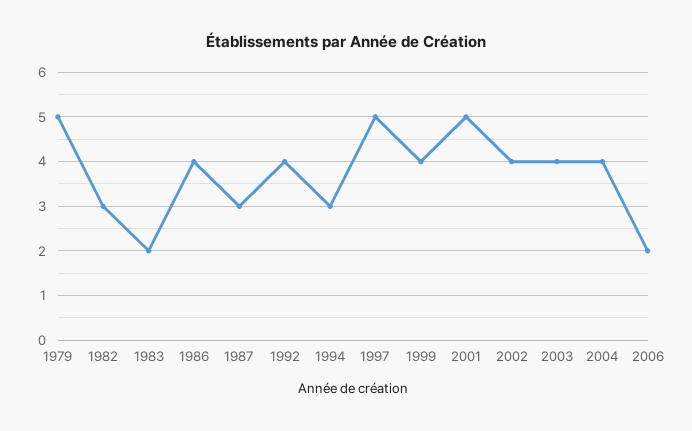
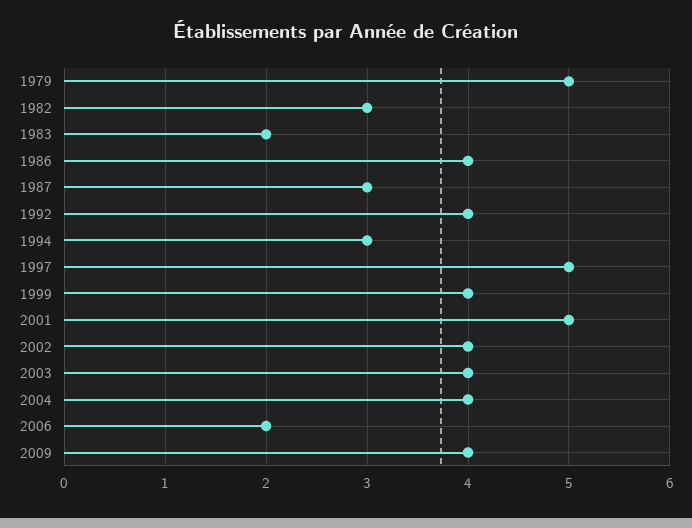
2009: none -> 4

